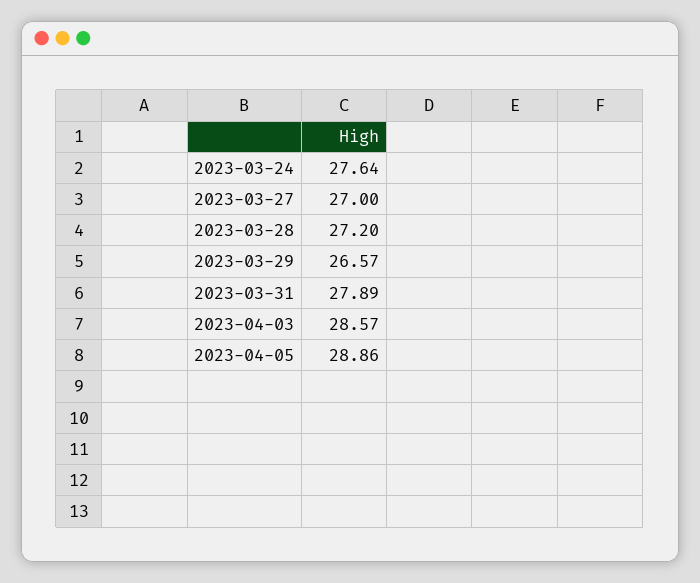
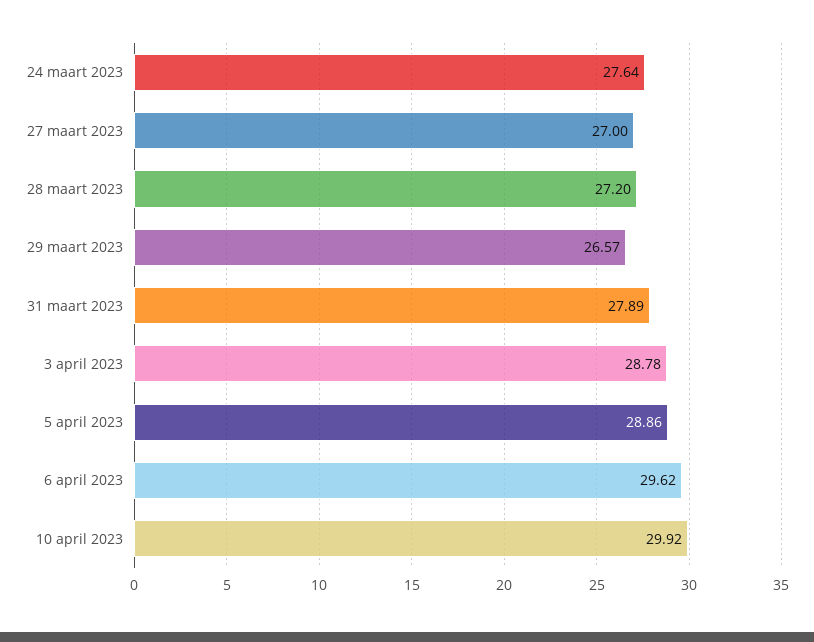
2023-04-03: 28.57 -> 28.78
6 april 2023: none -> 29.62
10 april 2023: none -> 29.92

